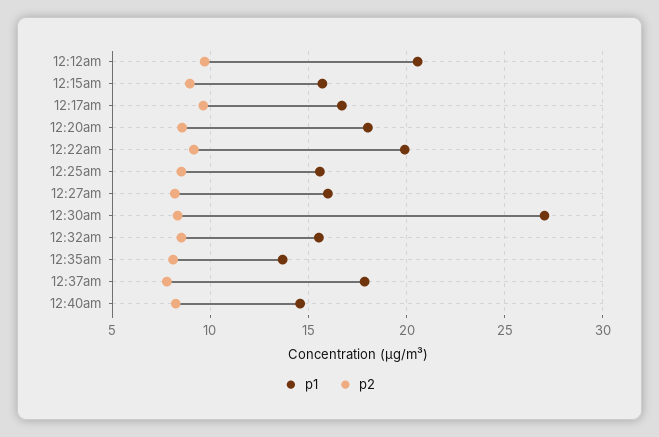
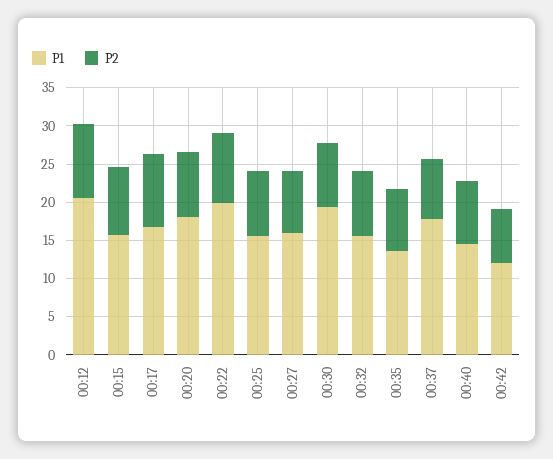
p1, 12:30am: 27 -> 20
p1, 00:42: none -> 12.5
p2, 00:42: none -> 7.5

